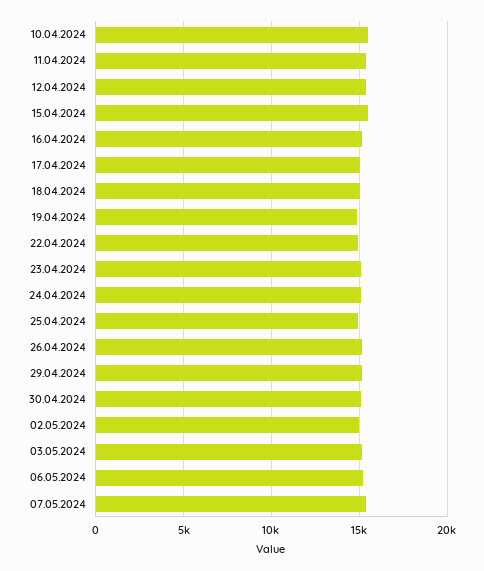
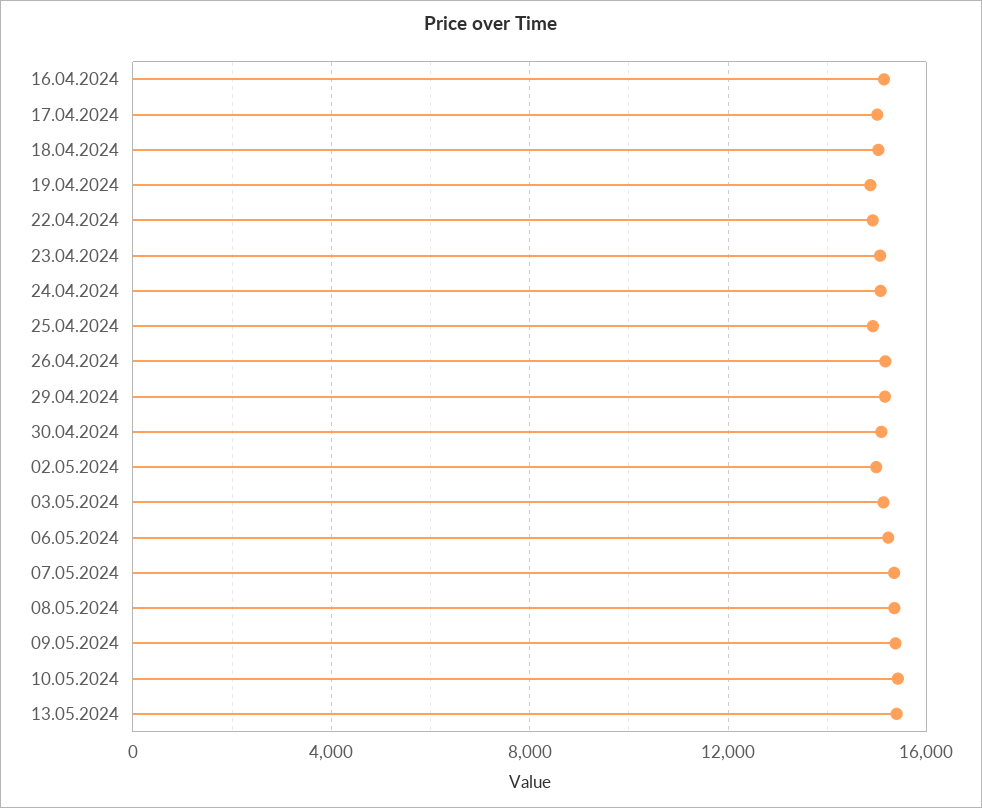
10.04.2024: 15500 -> none
11.04.2024: 15500 -> none
12.04.2024: 15500 -> none
15.04.2024: 15500 -> none
08.05.2024: none -> 15500
09.05.2024: none -> 15500
10.05.2024: none -> 15500
13.05.2024: none -> 15500

